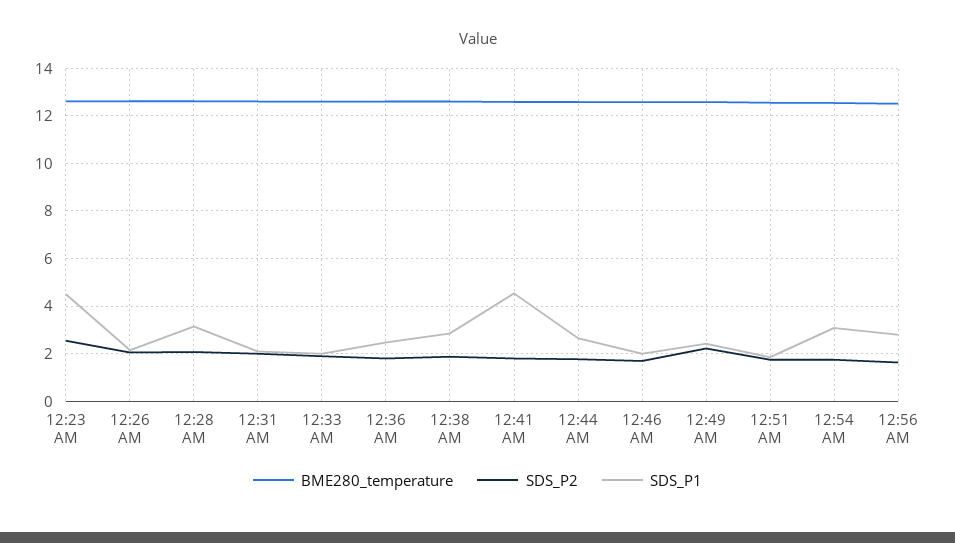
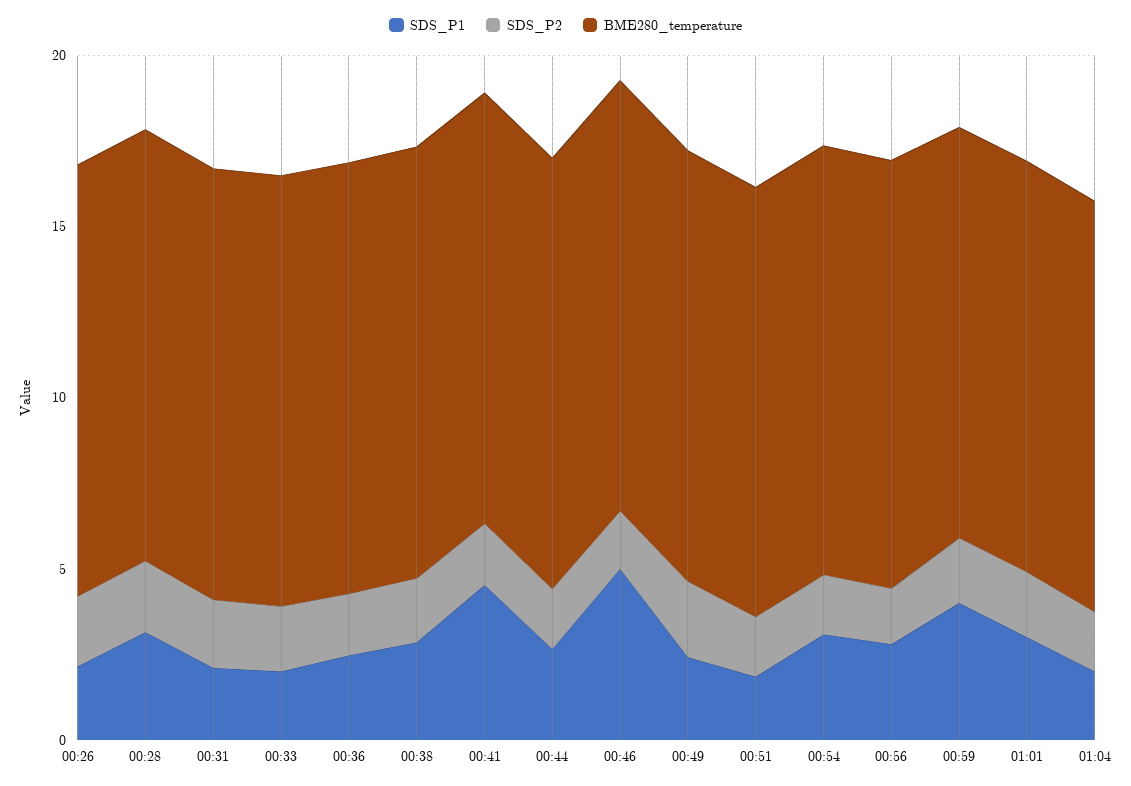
BME280_temperature, 12:23 AM: 12.5 -> none
SDS_P2, 12:23 AM: 2.5 -> none
SDS_P1, 12:23 AM: 4.5 -> none
SDS_P1, 12:46 AM: 2 -> 5
SDS_P1, 00:59: none -> 4
SDS_P2, 00:59: none -> 2
BME280_temperature, 00:59: none -> 12
SDS_P1, 01:01: none -> 3
SDS_P2, 01:01: none -> 2
BME280_temperature, 01:01: none -> 12
SDS_P1, 01:04: none -> 2
SDS_P2, 01:04: none -> 2
BME280_temperature, 01:04: none -> 12

